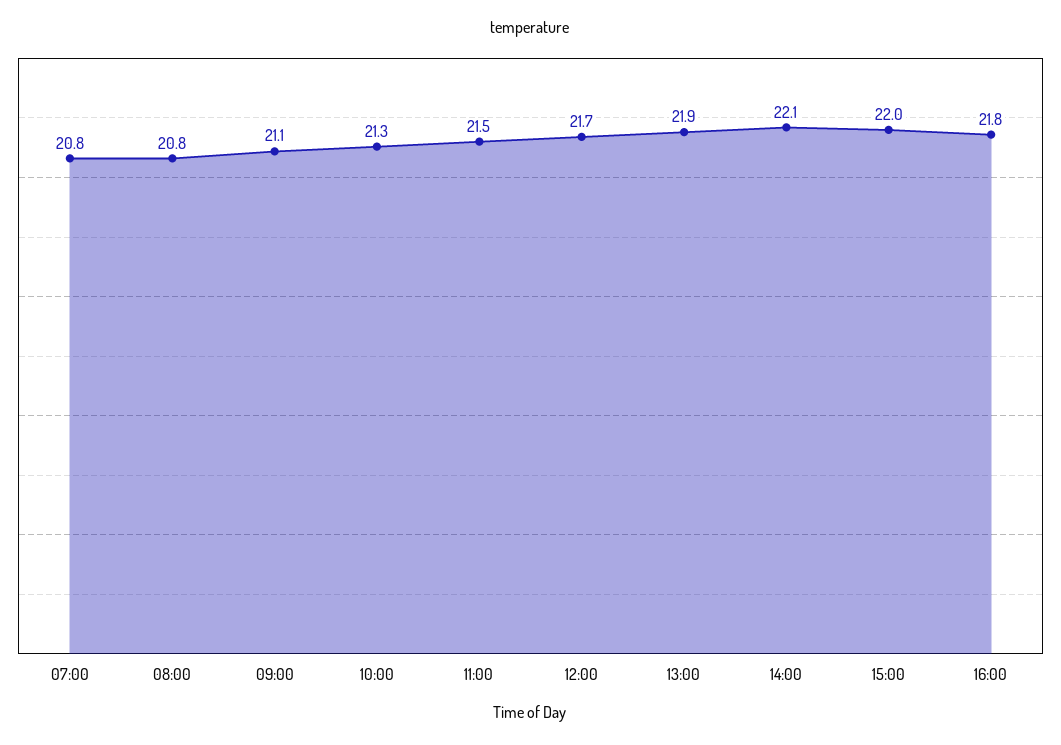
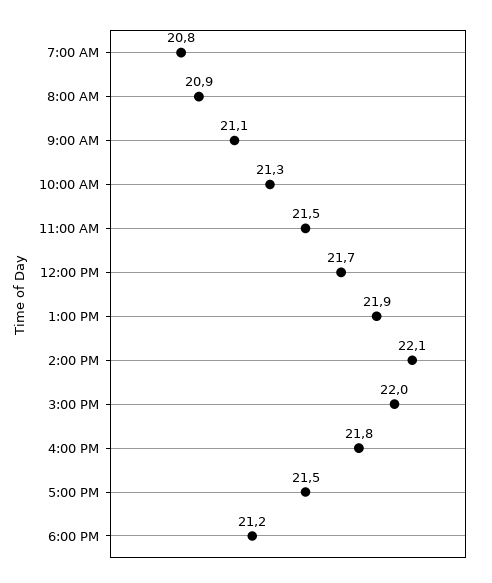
08:00: 20.8 -> 20.9
5:00 PM: none -> 21.5
6:00 PM: none -> 21.2

